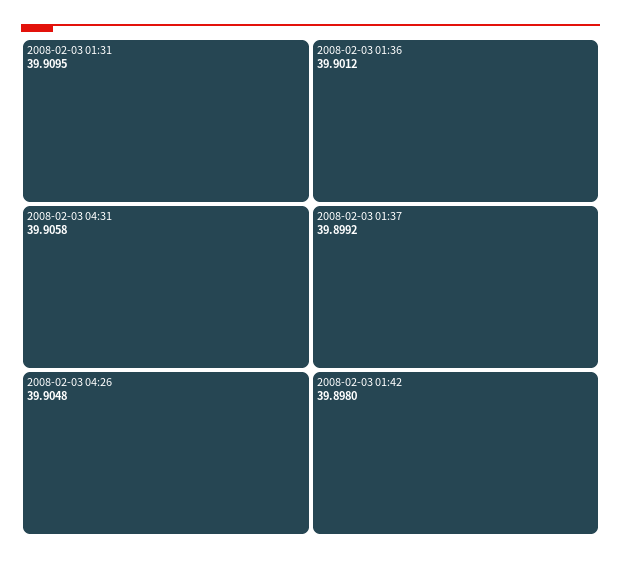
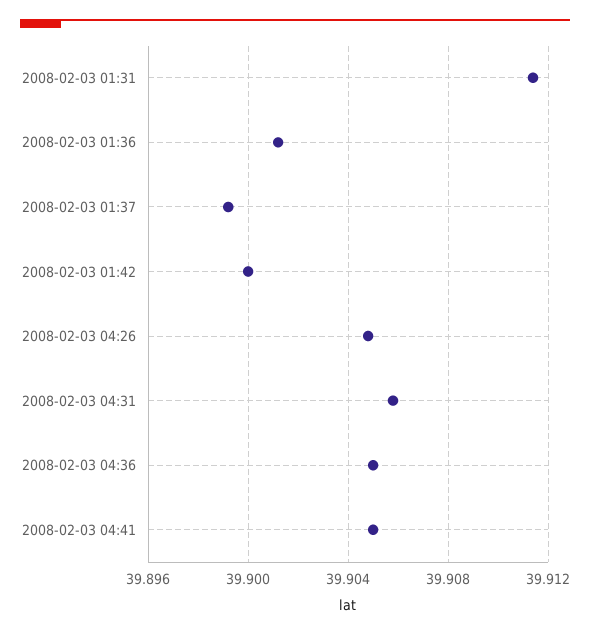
2008-02-03 01:31: 39.9095 -> 39.9115
2008-02-03 01:42: 39.898 -> 39.9
2008-02-03 04:36: none -> 39.905
2008-02-03 04:41: none -> 39.905

